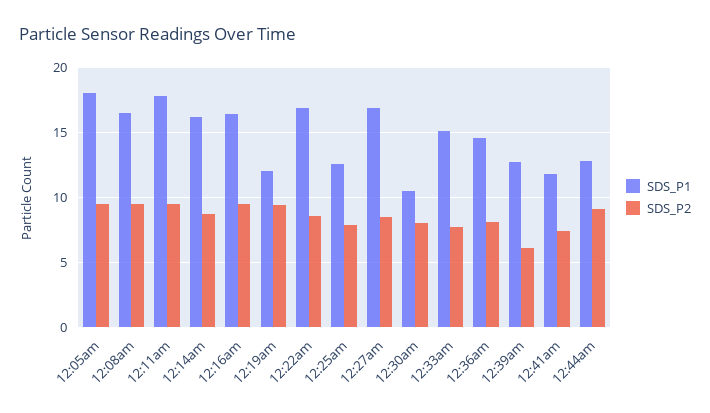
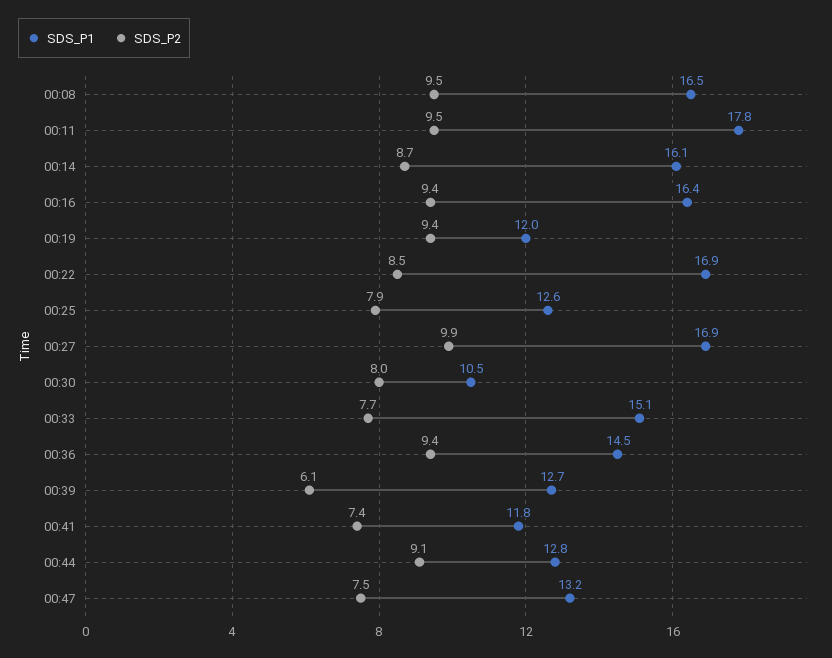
SDS_P1, 12:05am: 18 -> none
SDS_P2, 12:05am: 9.5 -> none
SDS_P2, 12:27am: 8.5 -> 9.9
SDS_P2, 12:36am: 8 -> 9.4
SDS_P1, 00:47: none -> 13.2
SDS_P2, 00:47: none -> 7.5

